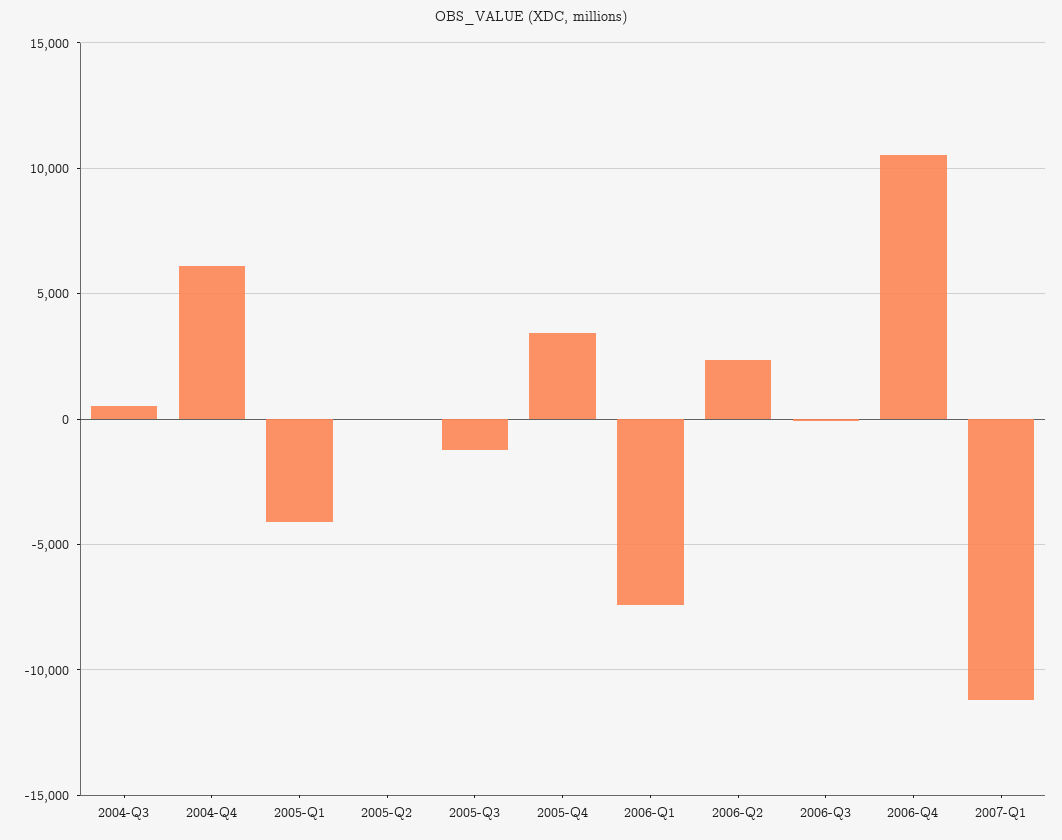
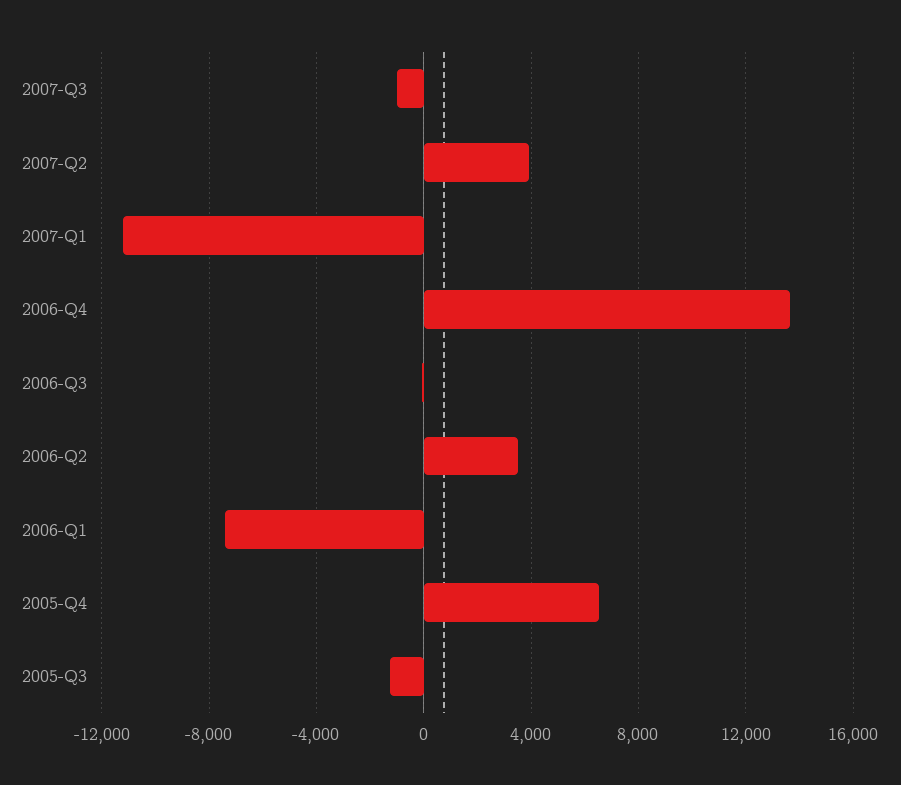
2004-Q3: 500 -> none
2004-Q4: 6000 -> none
2005-Q1: -4000 -> none
2005-Q2: 0 -> none
2005-Q4: 3500 -> 6500
2006-Q2: 2500 -> 3500
2006-Q4: 10500 -> 13500
2007-Q3: none -> -1000
2007-Q2: none -> 4000

